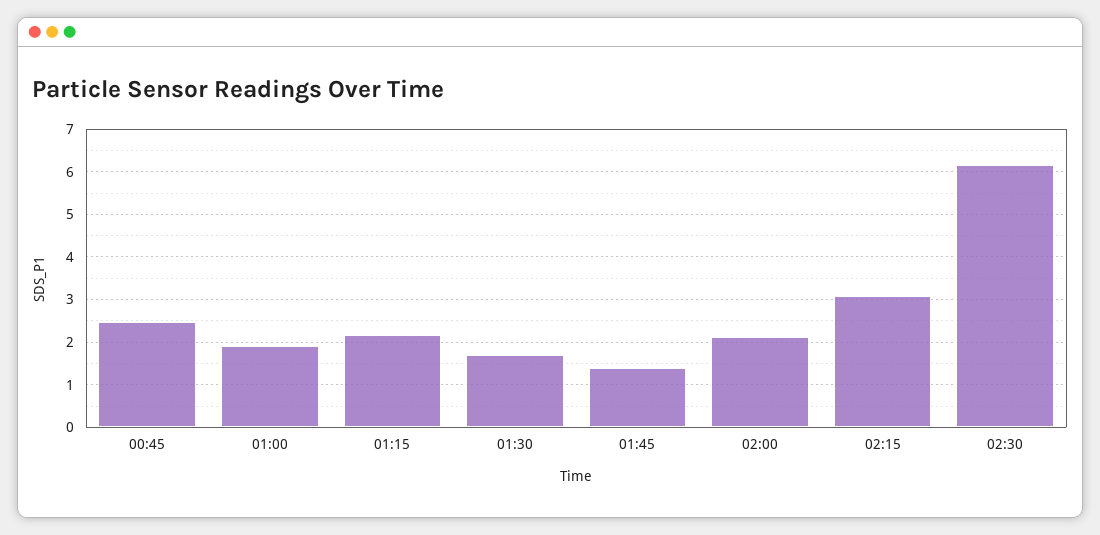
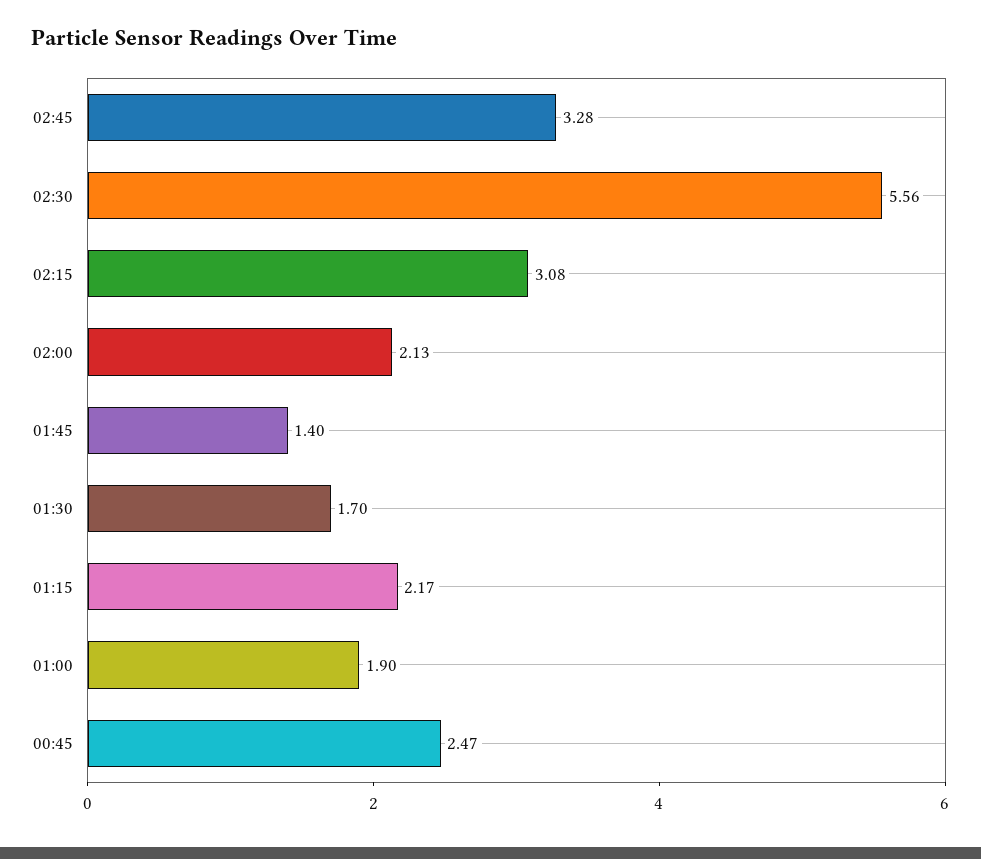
02:30: 6.2 -> 5.56
02:45: none -> 3.28

